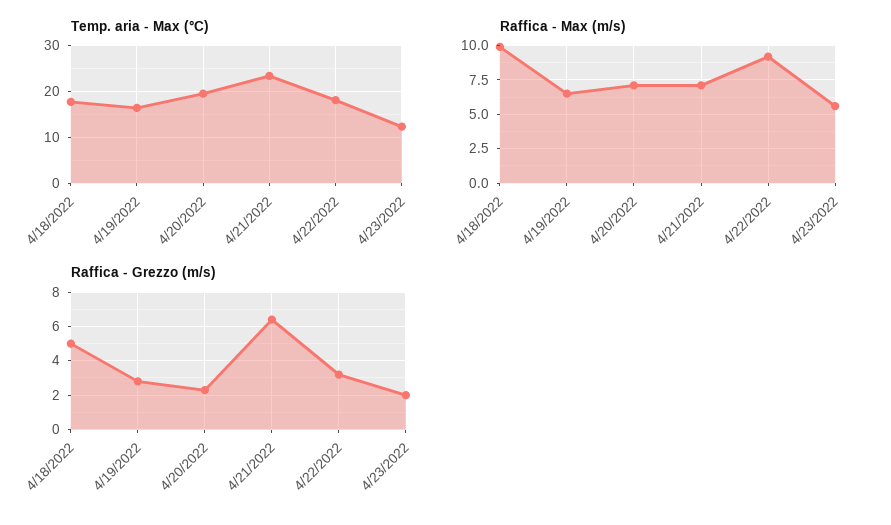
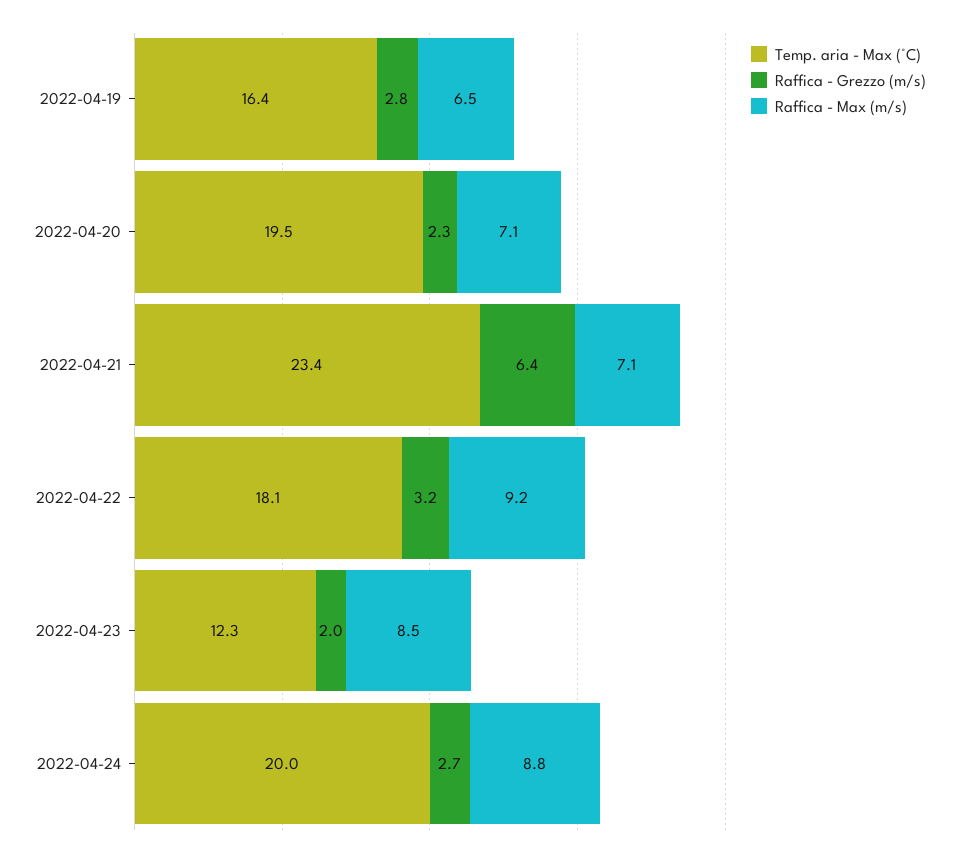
Temp. aria - Max (°C), 4/18/2022: 18 -> none
Raffica - Max (m/s), 4/18/2022: 10 -> none
Raffica - Max (m/s), 4/23/2022: 5.5 -> 8.5
Raffica - Grezzo (m/s), 4/18/2022: 5 -> none
Temp. aria - Max (°C), 2022-04-24: none -> 20
Raffica - Grezzo (m/s), 2022-04-24: none -> 2.7
Raffica - Max (m/s), 2022-04-24: none -> 8.8

